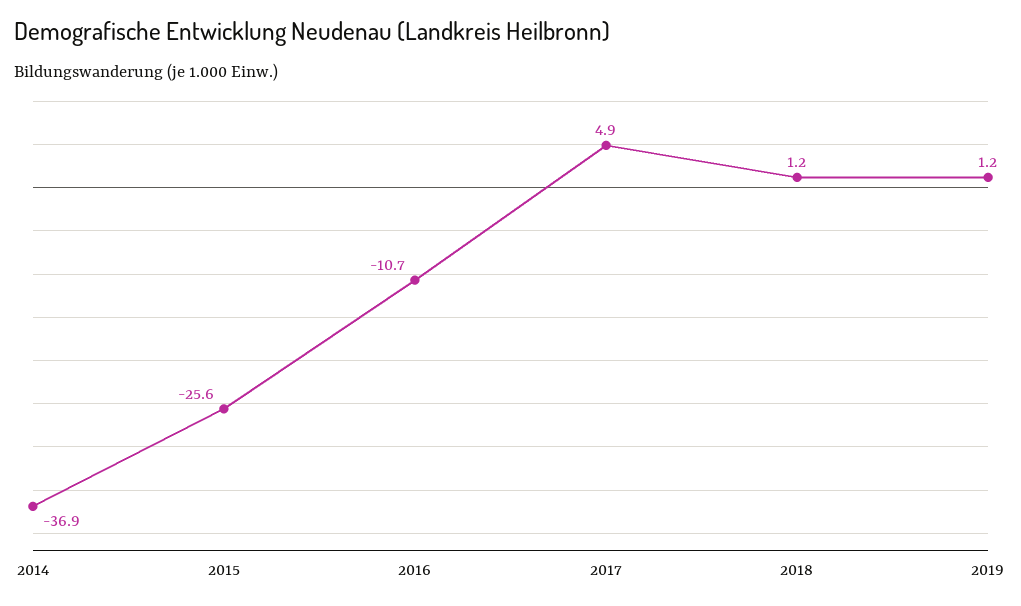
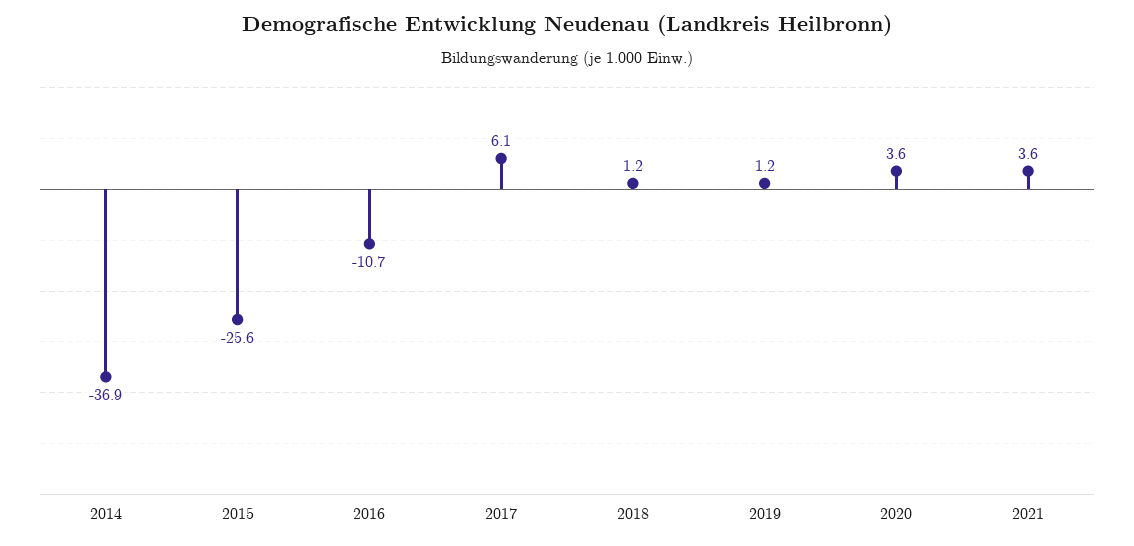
2017: 4.9 -> 6.1
2020: none -> 3.6
2021: none -> 3.6

